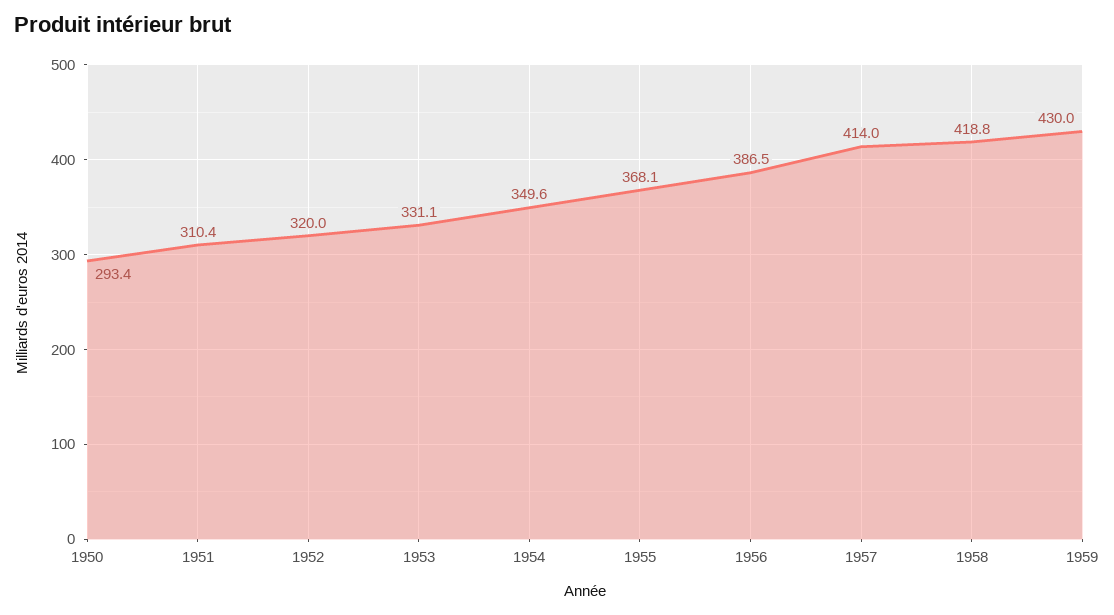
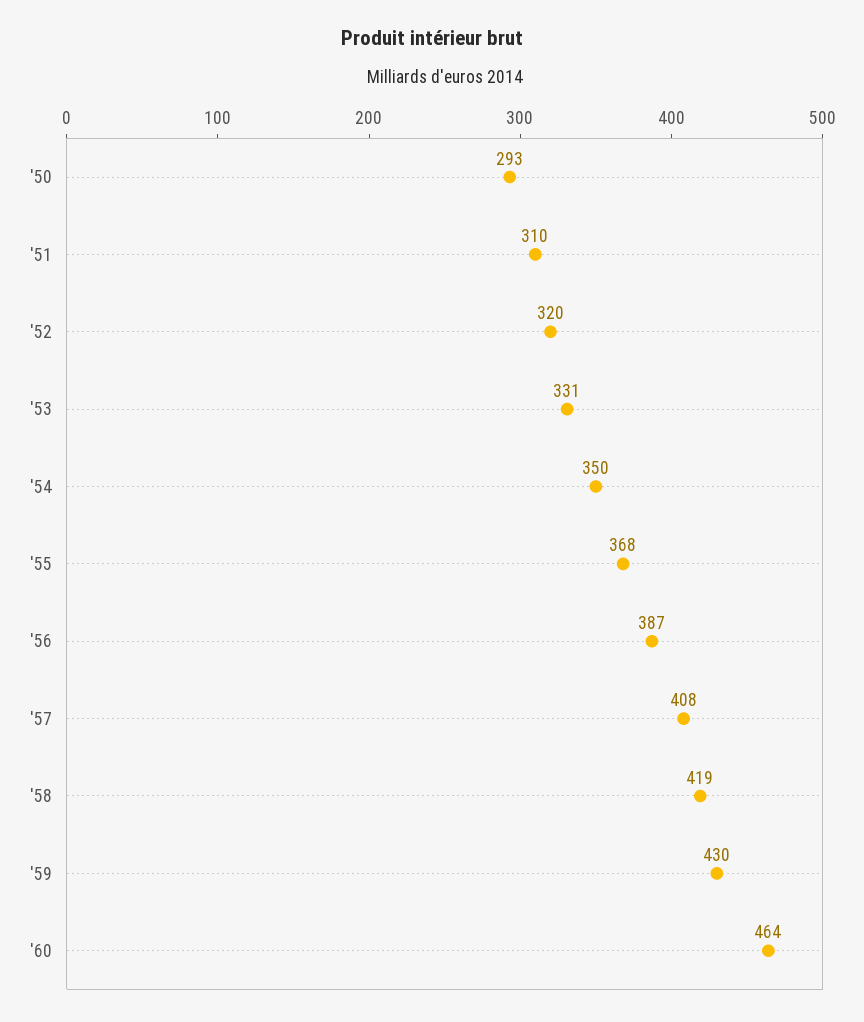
1957: 414 -> 408
'60: none -> 464

